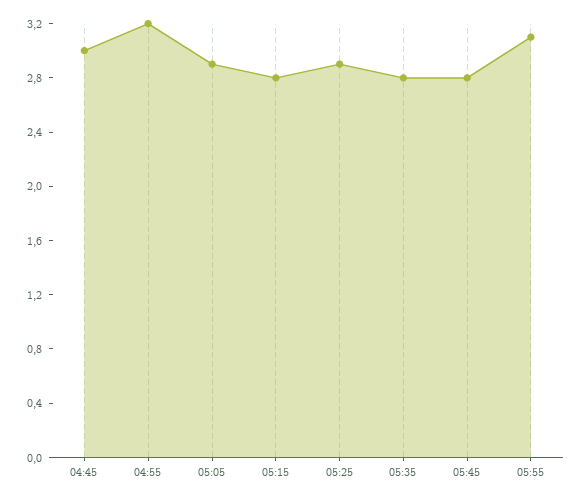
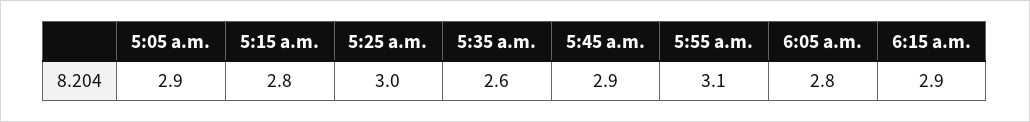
04:45: 3 -> none
04:55: 3.2 -> none
05:25: 2.9 -> 3
05:35: 2.8 -> 2.6
05:45: 2.8 -> 2.9
6:05 a.m.: none -> 2.8
6:15 a.m.: none -> 2.9

